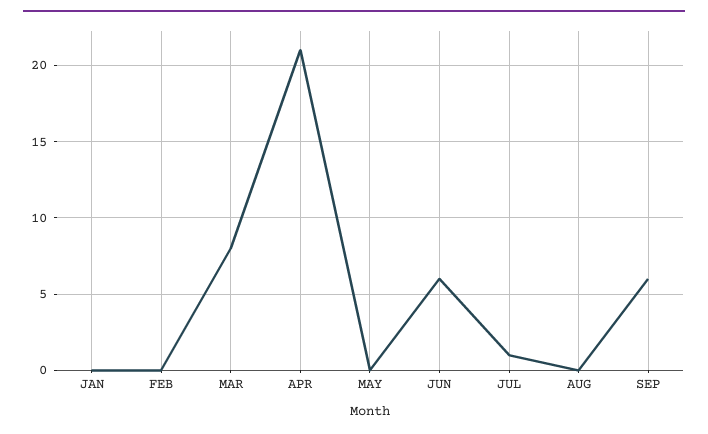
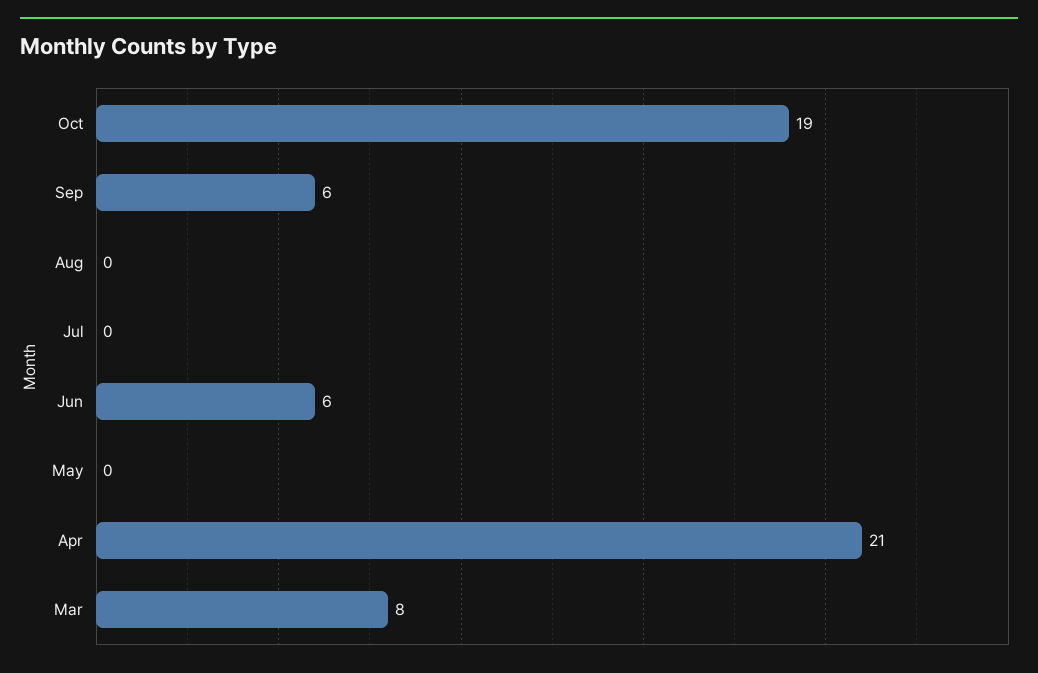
JAN: 0 -> none
FEB: 0 -> none
JUL: 1 -> 0
Oct: none -> 19

